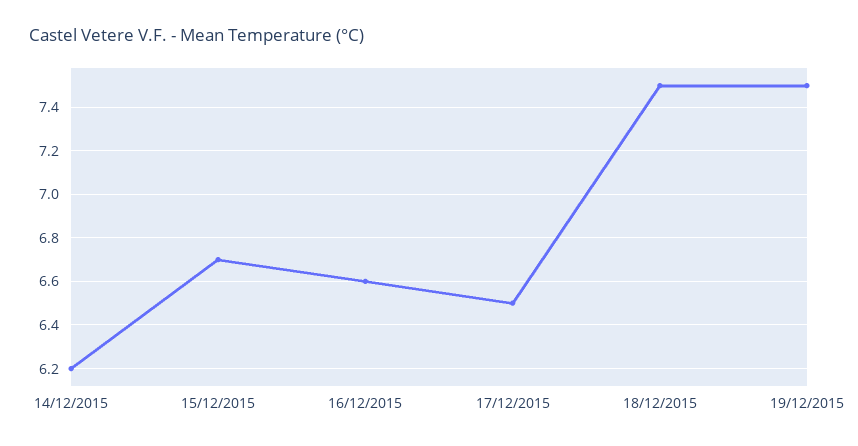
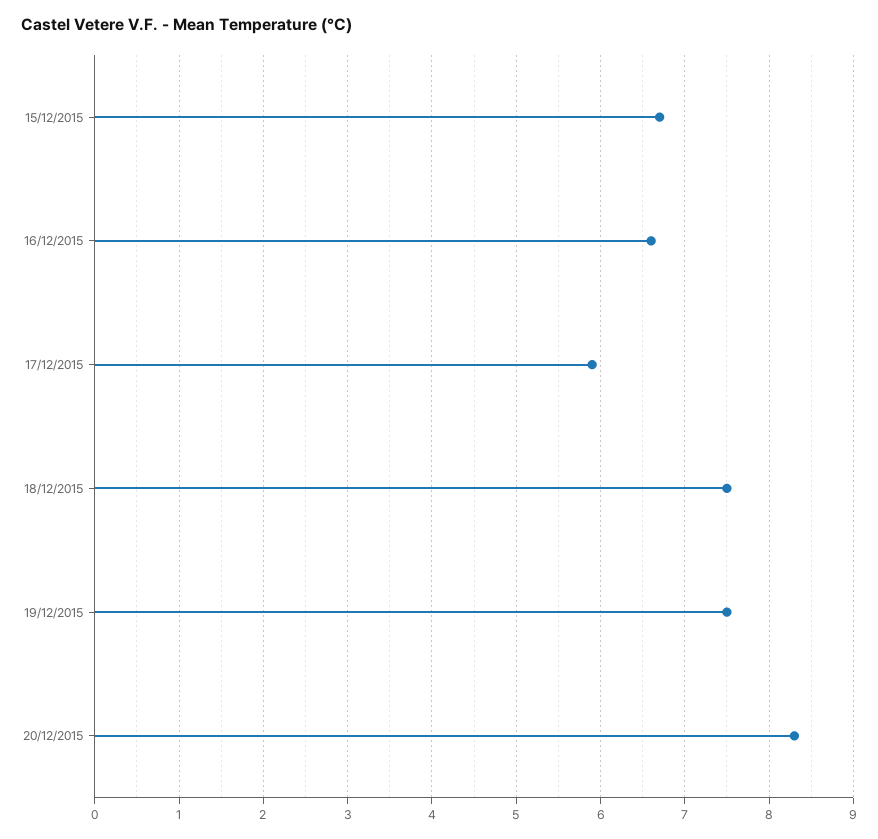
14/12/2015: 6.2 -> none
17/12/2015: 6.5 -> 5.9
20/12/2015: none -> 8.3

